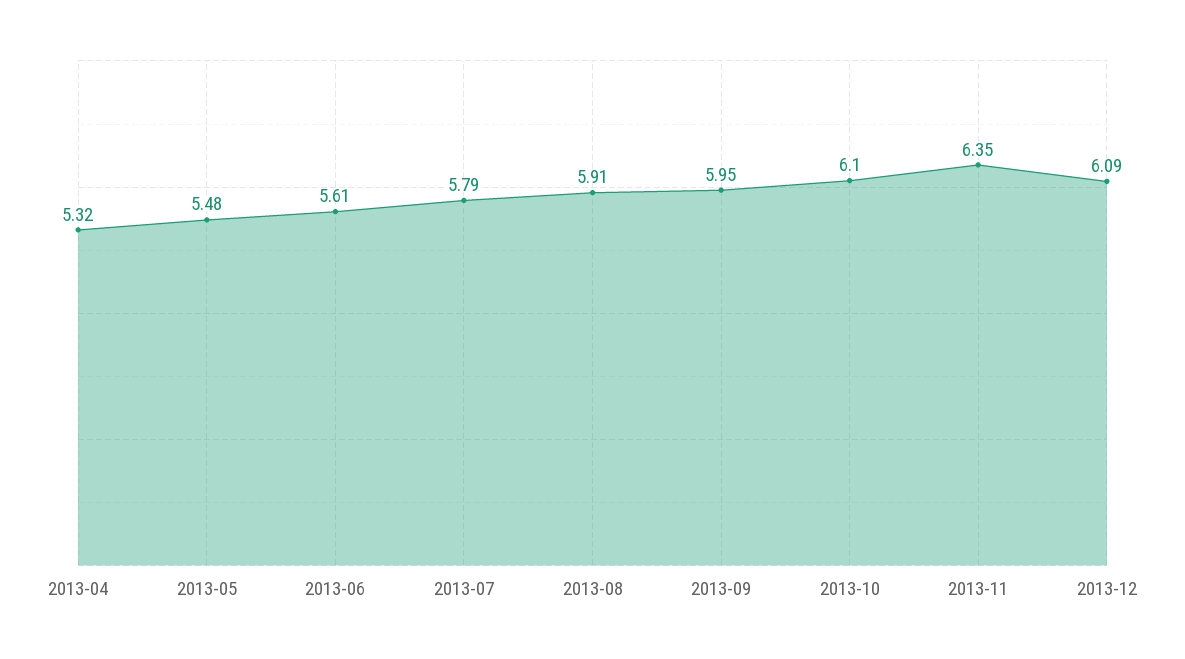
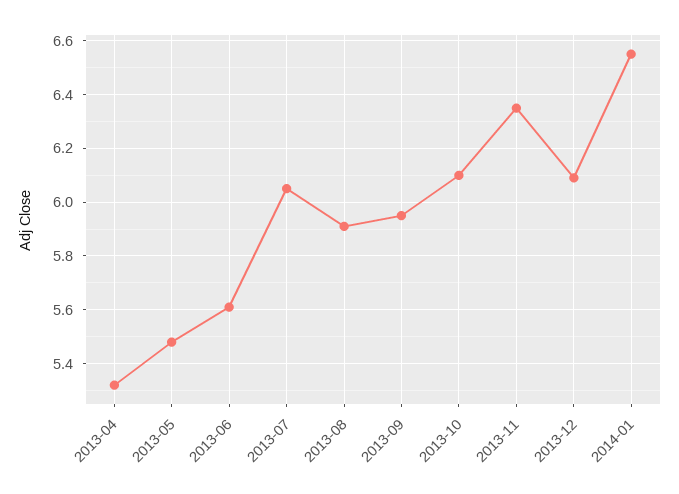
2013-07: 5.79 -> 6.05
2014-01: none -> 6.55

